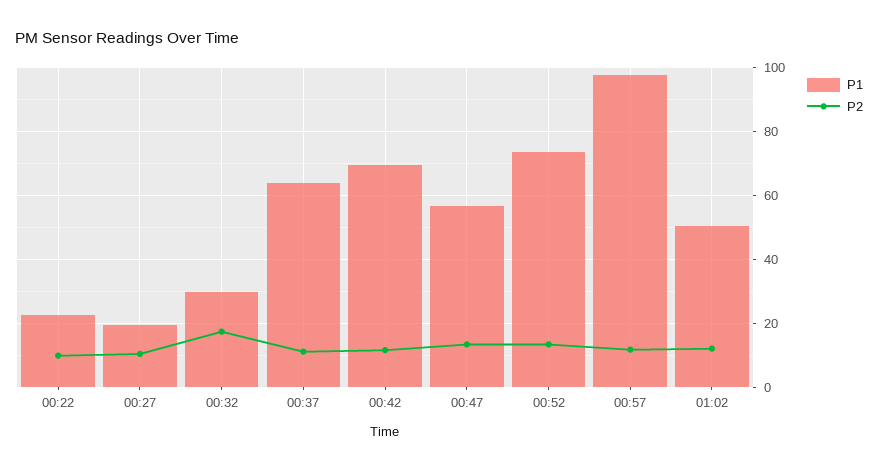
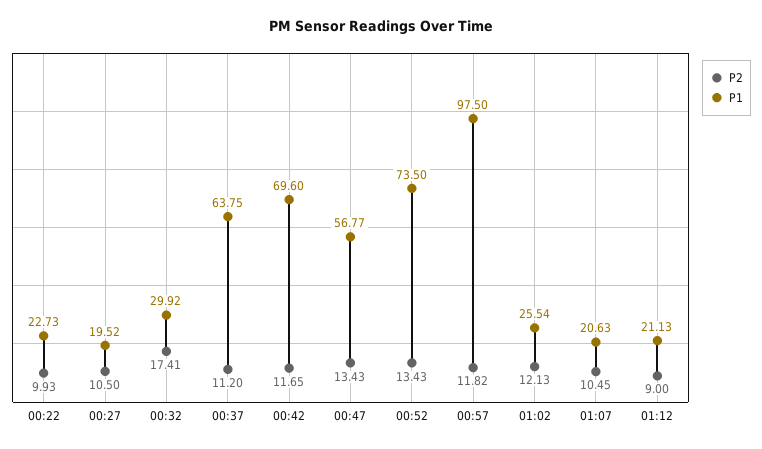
P1, 01:02: 50 -> 25.54
P2, 01:07: none -> 10.45
P1, 01:07: none -> 20.63
P2, 01:12: none -> 9
P1, 01:12: none -> 21.13

